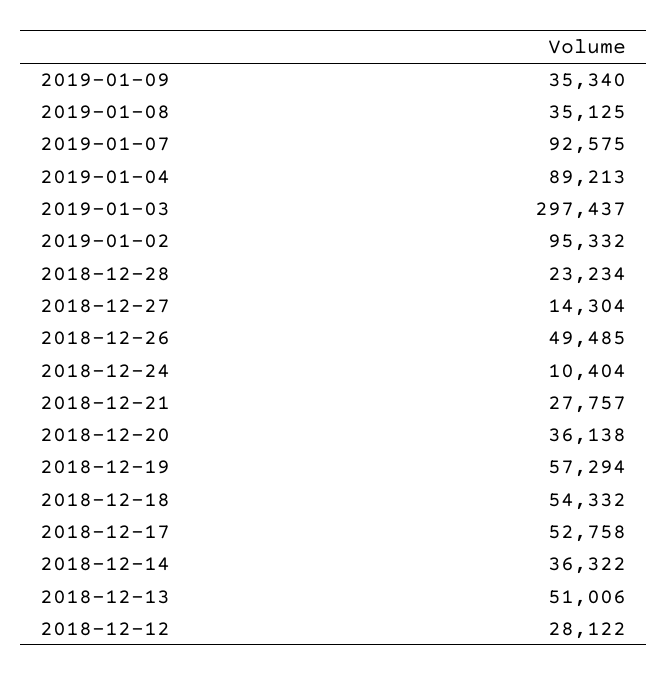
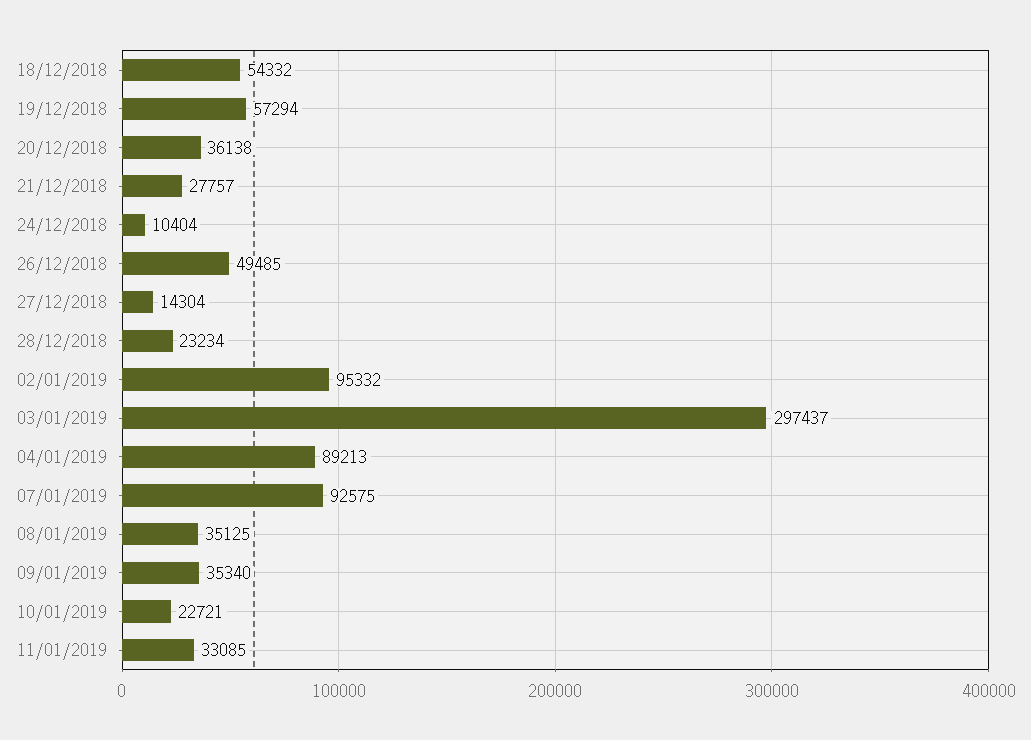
2018-12-17: 52758 -> none
2018-12-14: 36322 -> none
2018-12-13: 51006 -> none
2018-12-12: 28122 -> none
10/01/2019: none -> 22721
11/01/2019: none -> 33085

